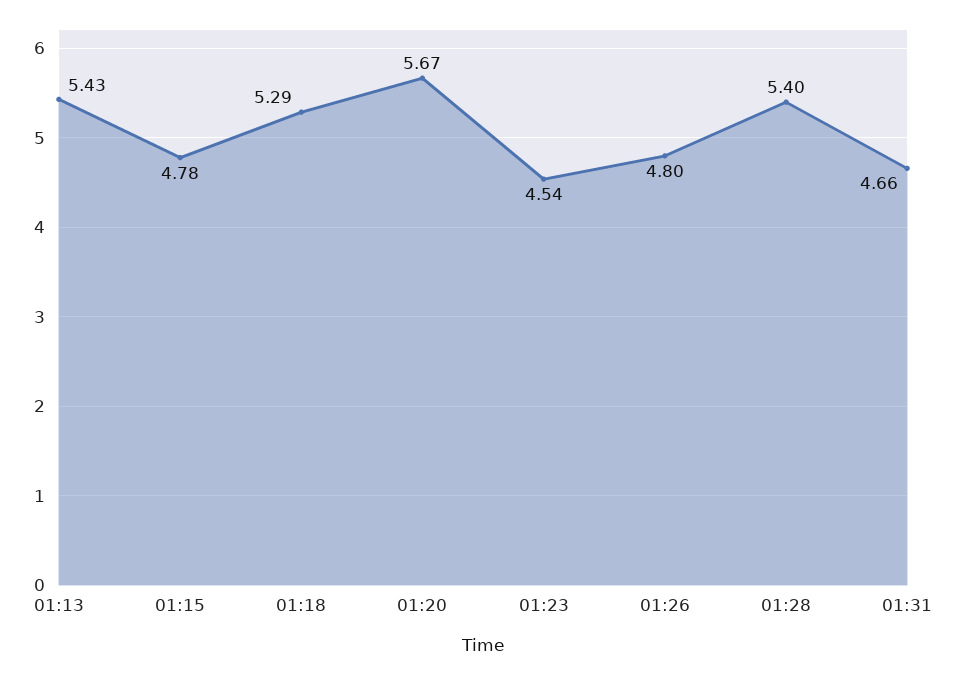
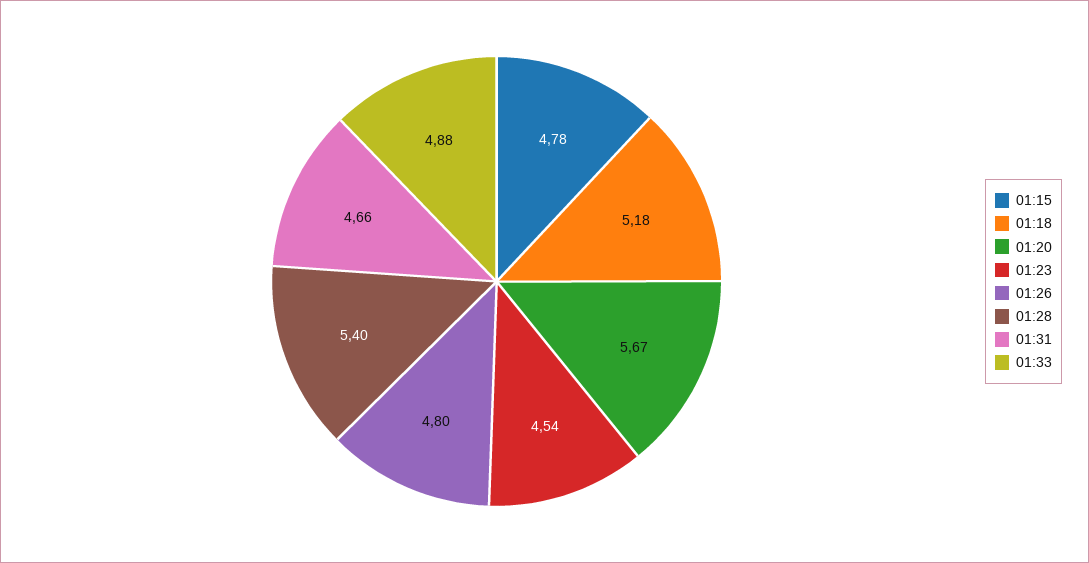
01:13: 5.43 -> none
01:18: 5.29 -> 5.18
01:33: none -> 4.88

